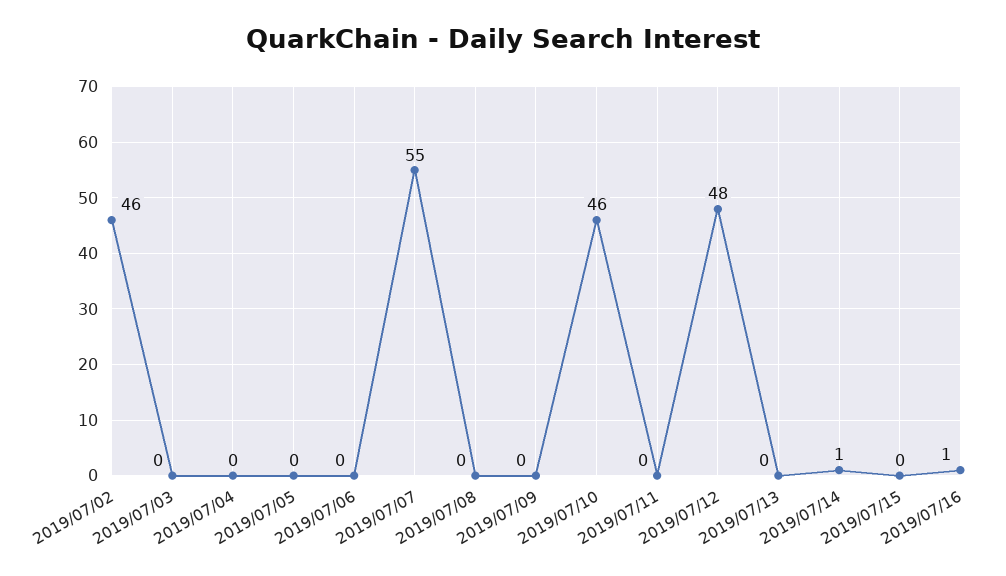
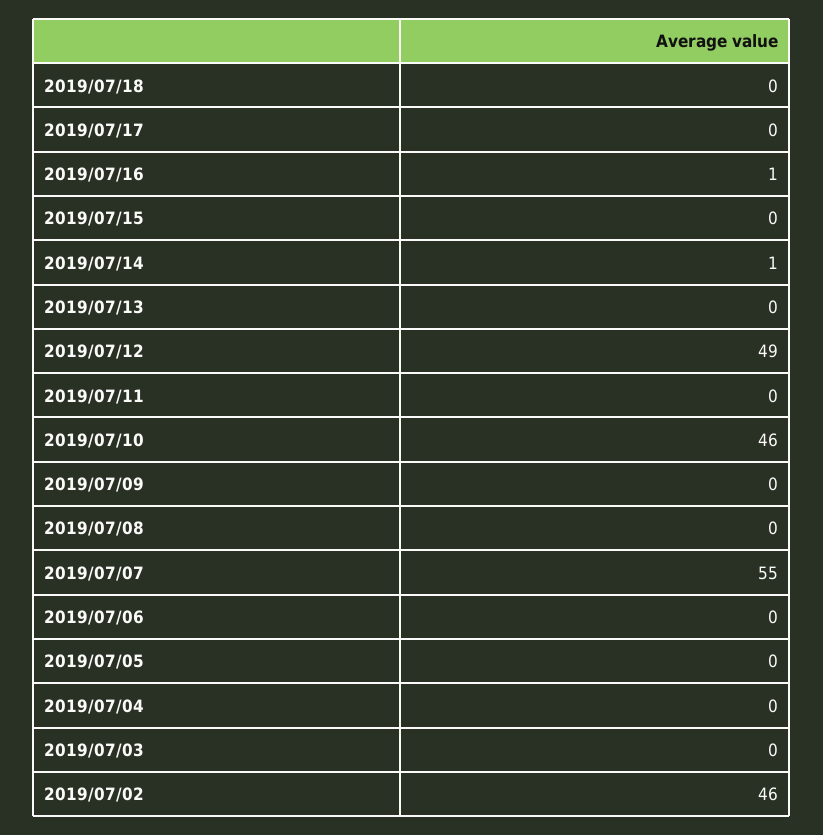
2019/07/12: 48 -> 49
2019/07/18: none -> 0
2019/07/17: none -> 0

